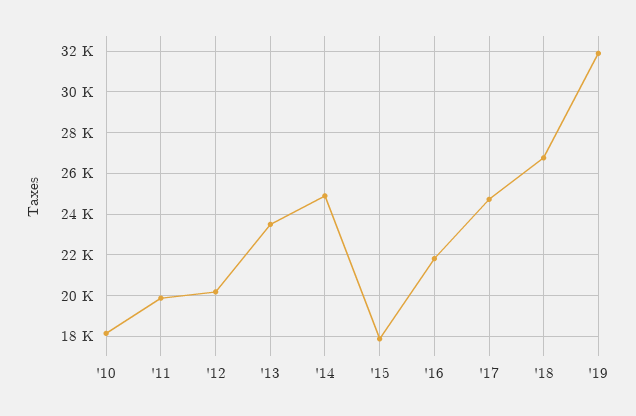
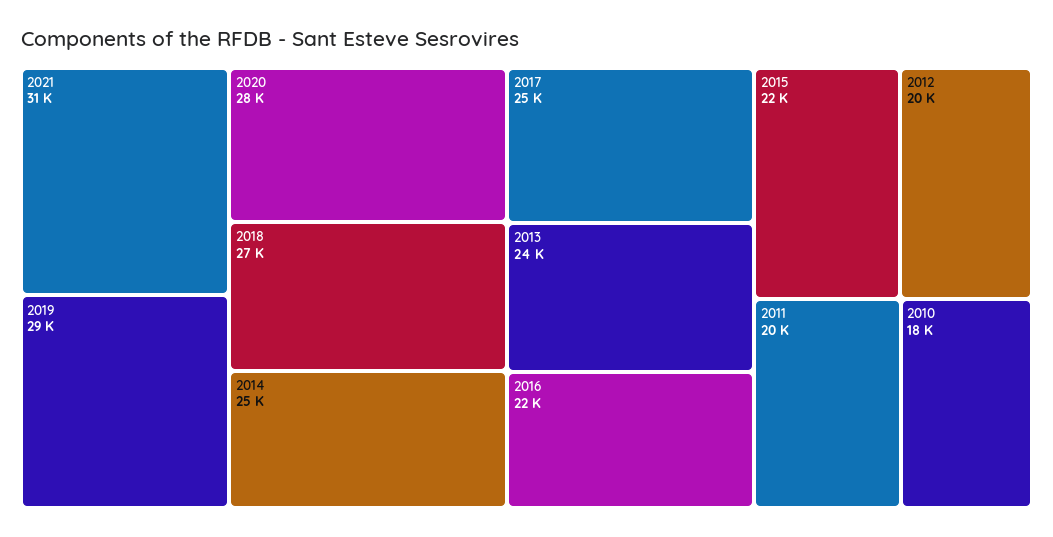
'15: 18000 -> 22000
'19: 32000 -> 29000
2021: none -> 31000
2020: none -> 28000

